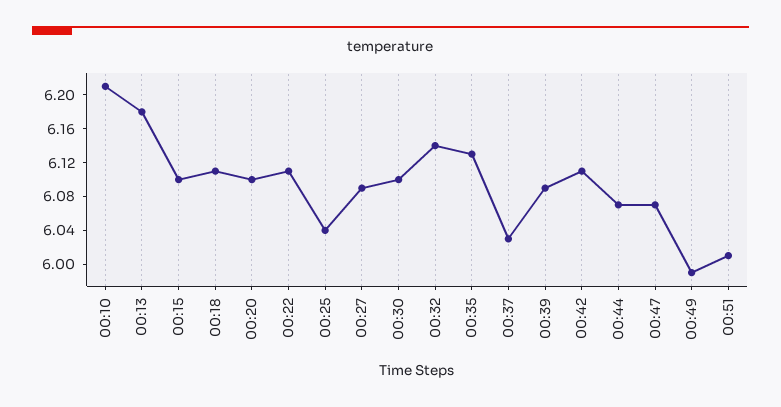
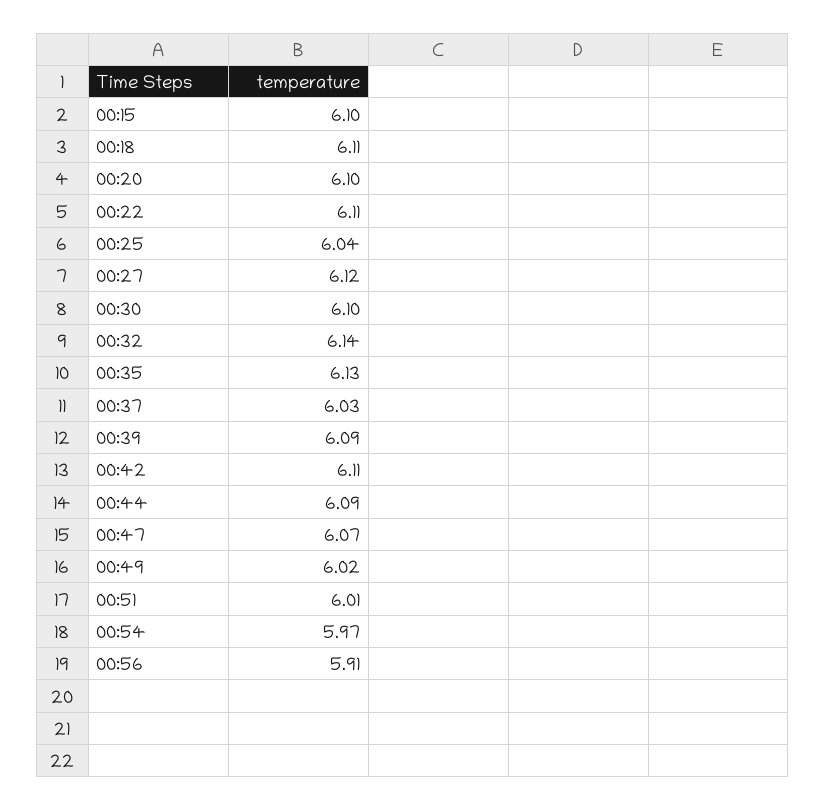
00:10: 6.21 -> none
00:13: 6.18 -> none
00:27: 6.09 -> 6.12
00:44: 6.07 -> 6.09
00:49: 5.99 -> 6.02
00:54: none -> 5.97
00:56: none -> 5.91

